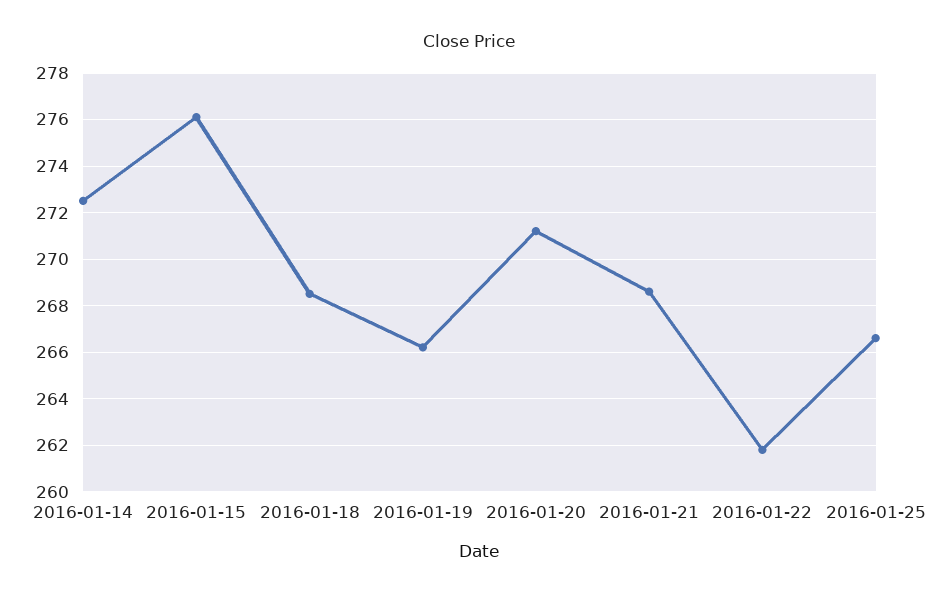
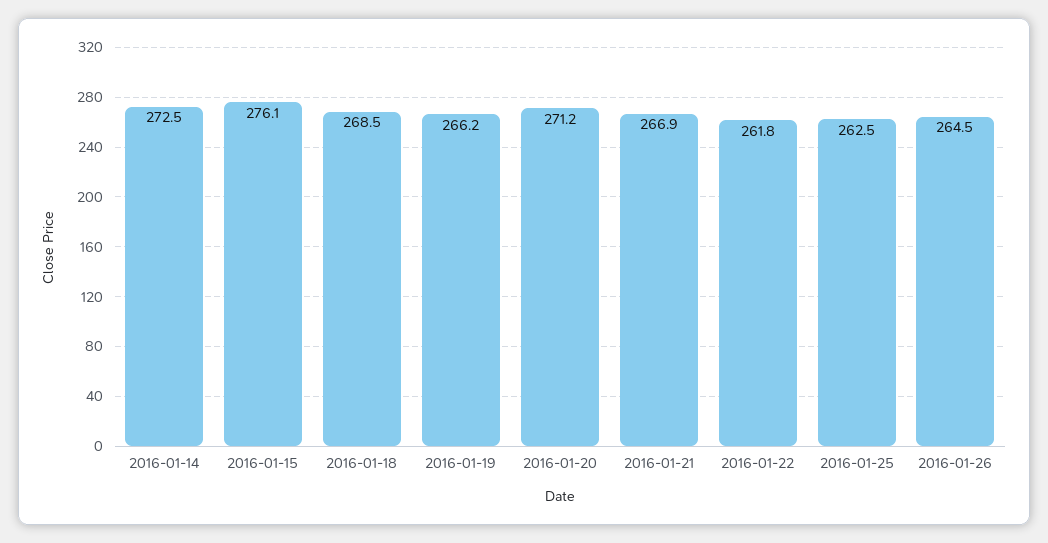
2016-01-21: 268.5 -> 266.9
2016-01-25: 266.5 -> 262.5
2016-01-26: none -> 264.5

